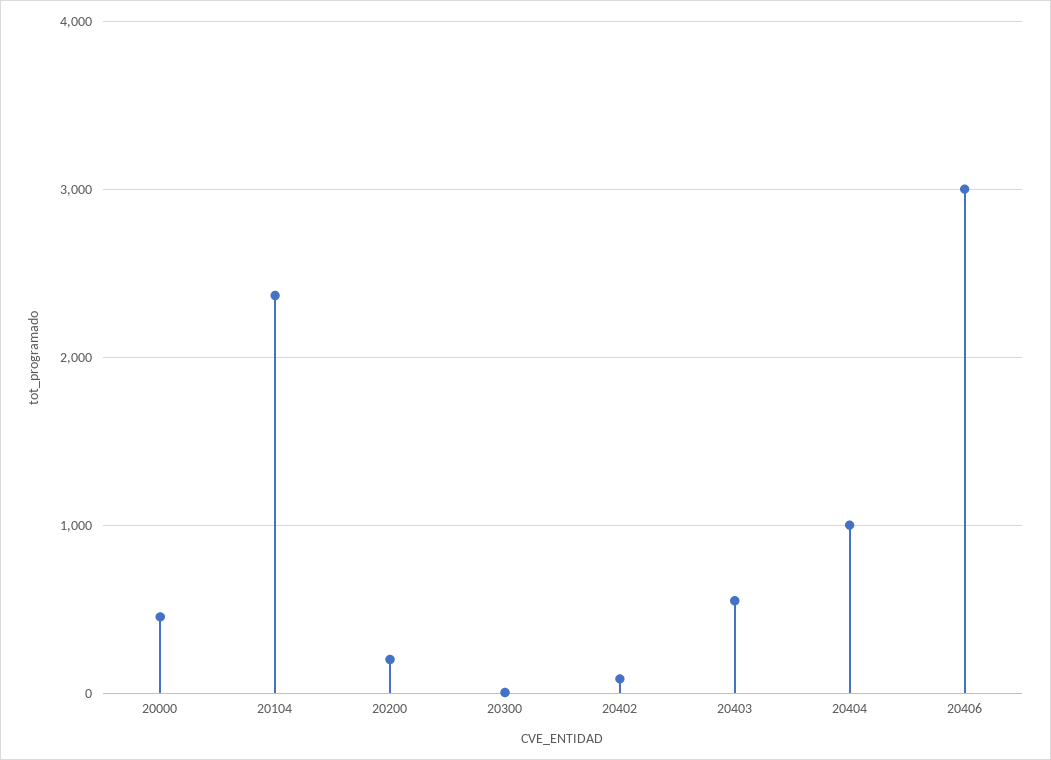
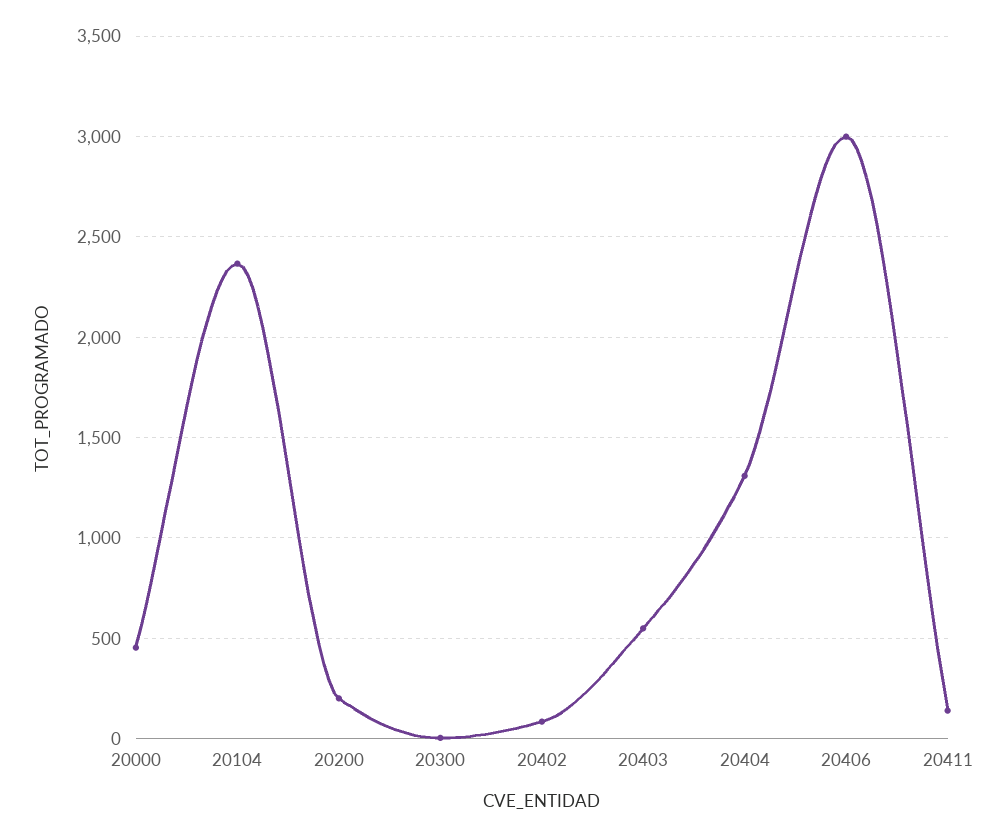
20404: 1000 -> 1300
20411: none -> 150

